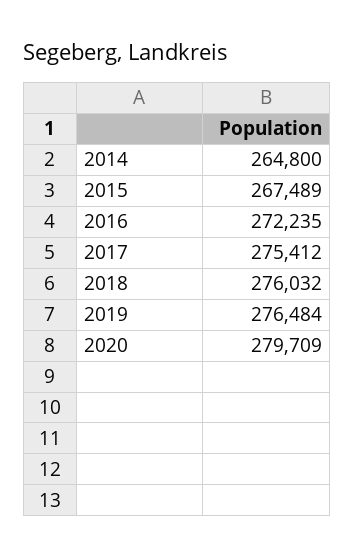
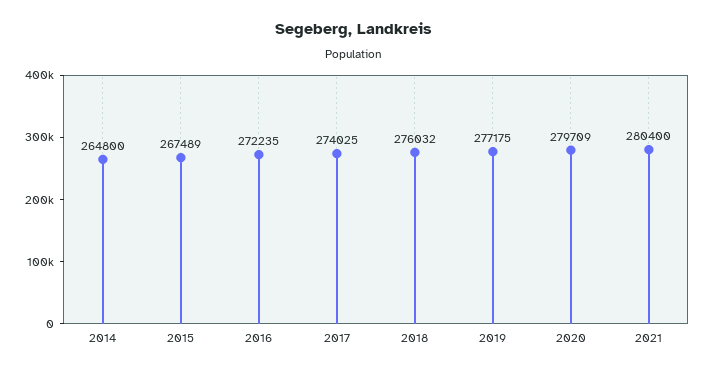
2017: 275412 -> 274025
2019: 276484 -> 277175
2021: none -> 280400

